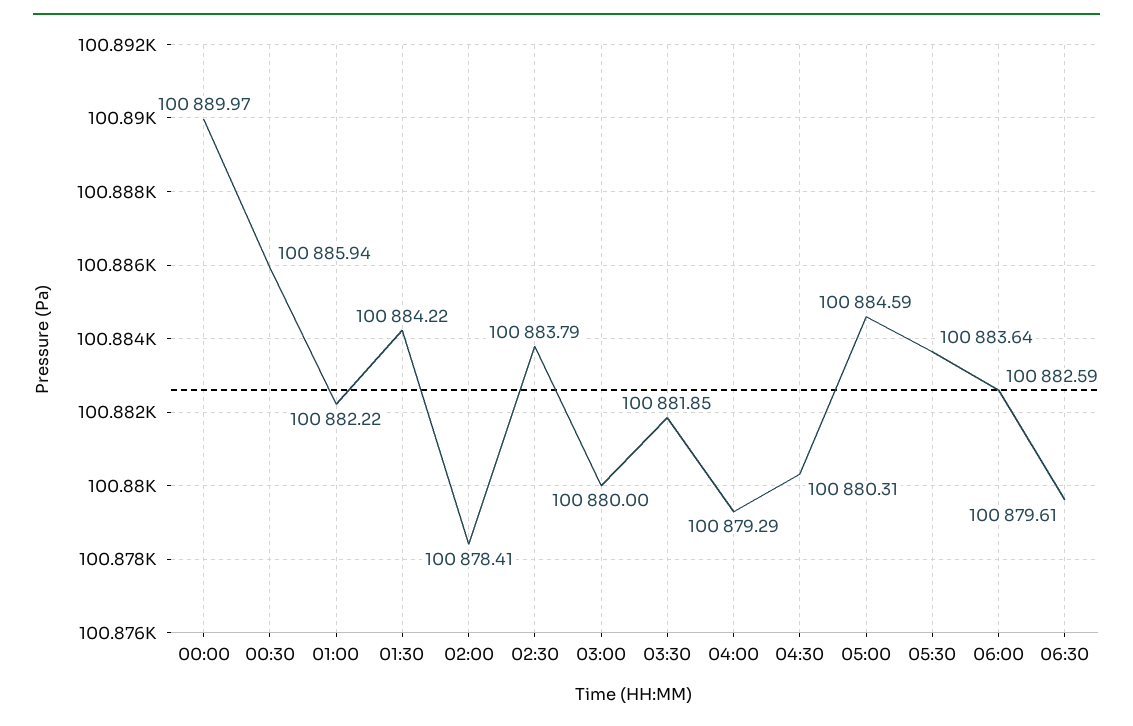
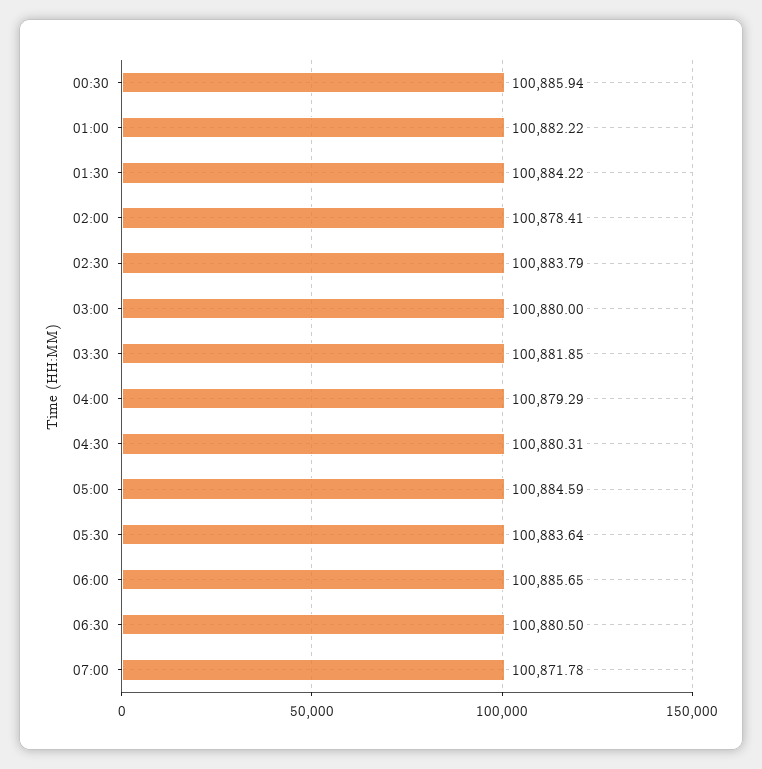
00:00: 100889.97 -> none
06:00: 100882.59 -> 100885.65
06:30: 100879.61 -> 100880.5
07:00: none -> 100871.78

